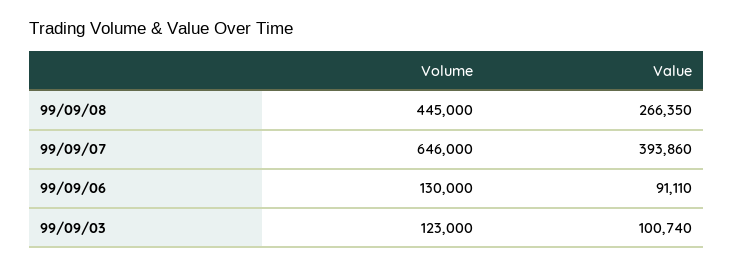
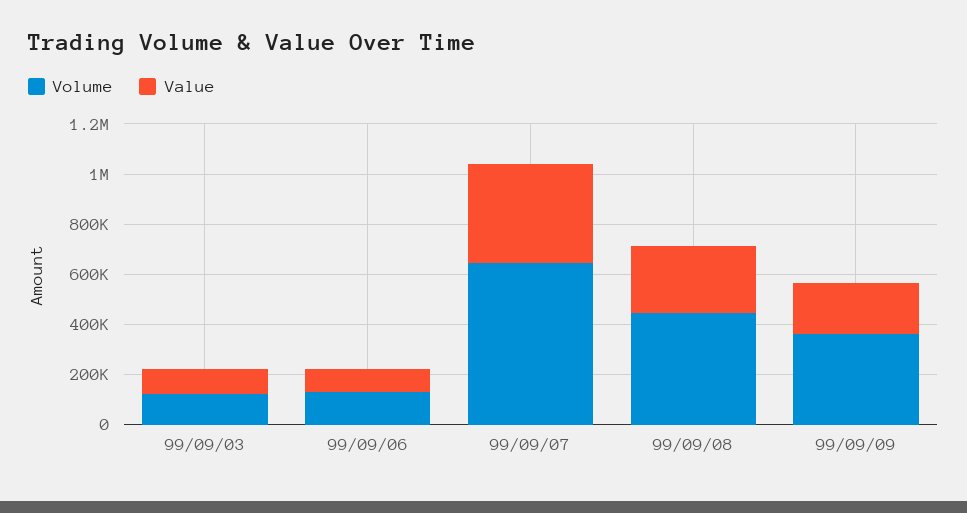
Volume, 99/09/09: none -> 350000
Value, 99/09/09: none -> 200000

